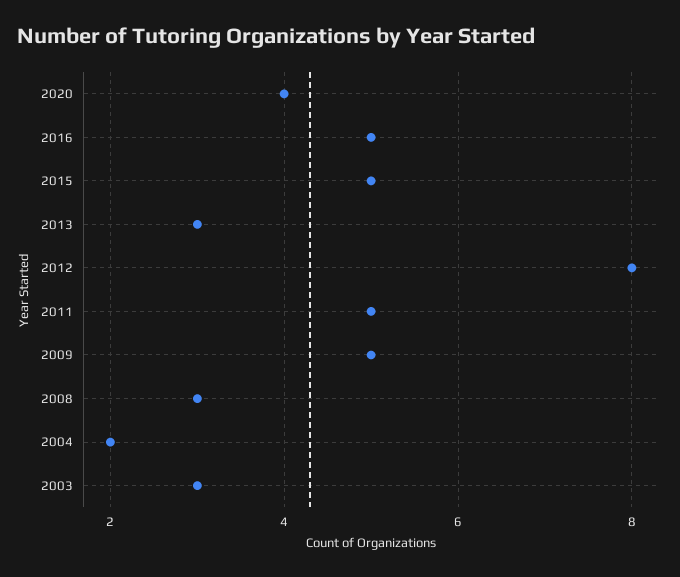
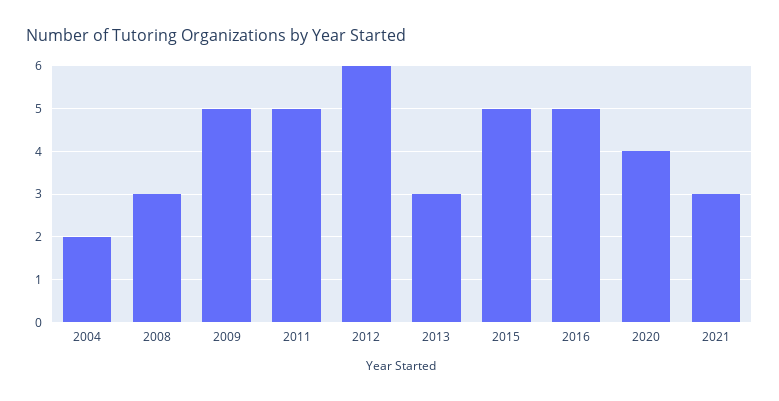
2012: 8 -> 6
2003: 3 -> none
2021: none -> 3

